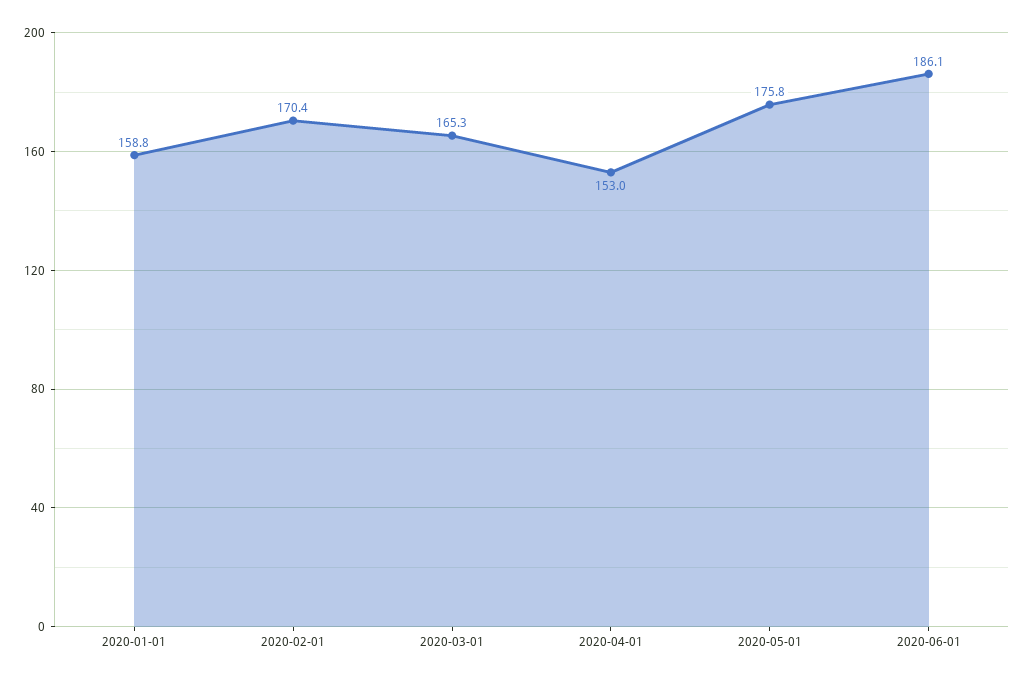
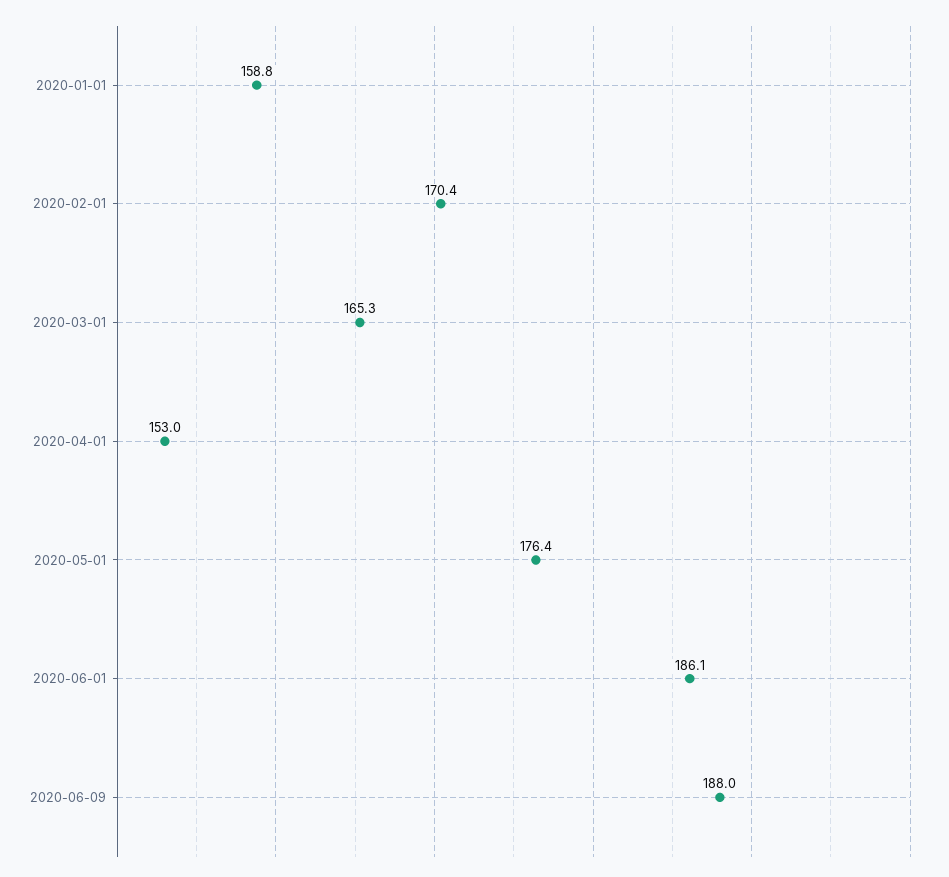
2020-05-01: 175.8 -> 176.4
2020-06-09: none -> 188

